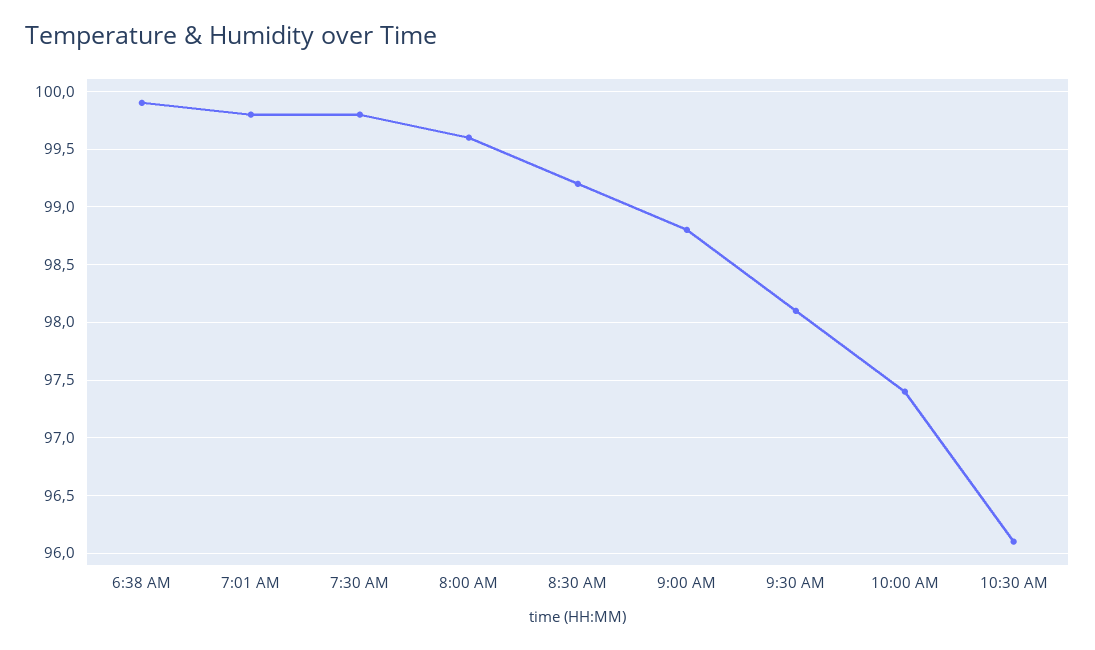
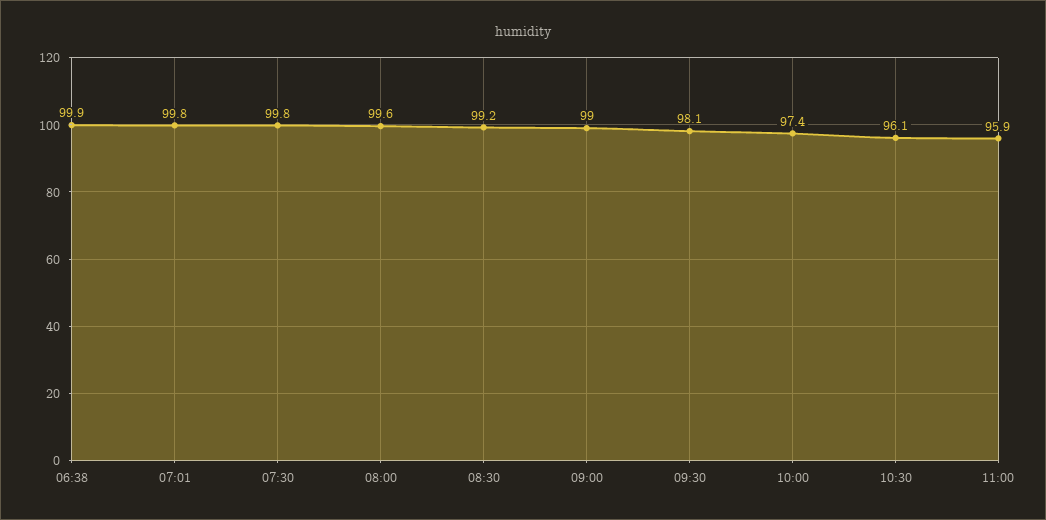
9:00 AM: 98.8 -> 99
11:00: none -> 95.9

